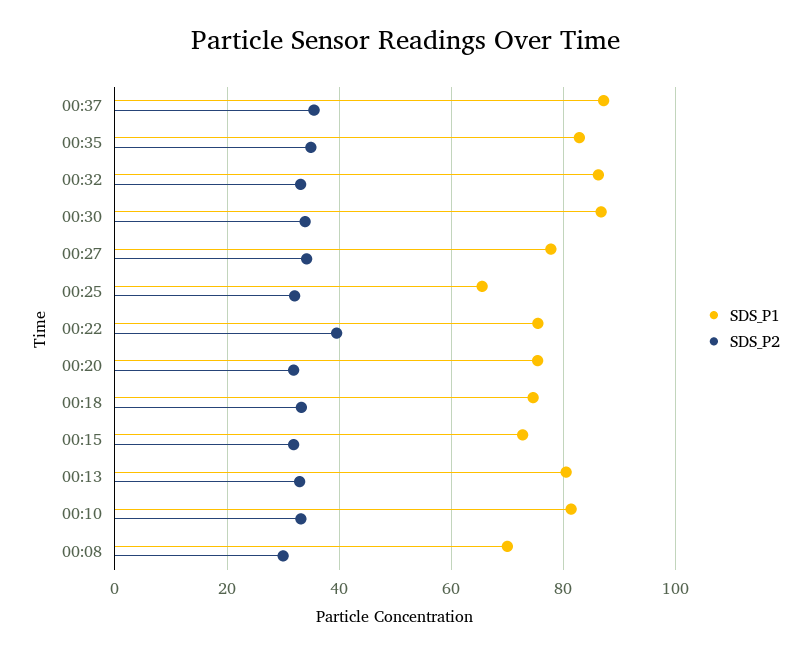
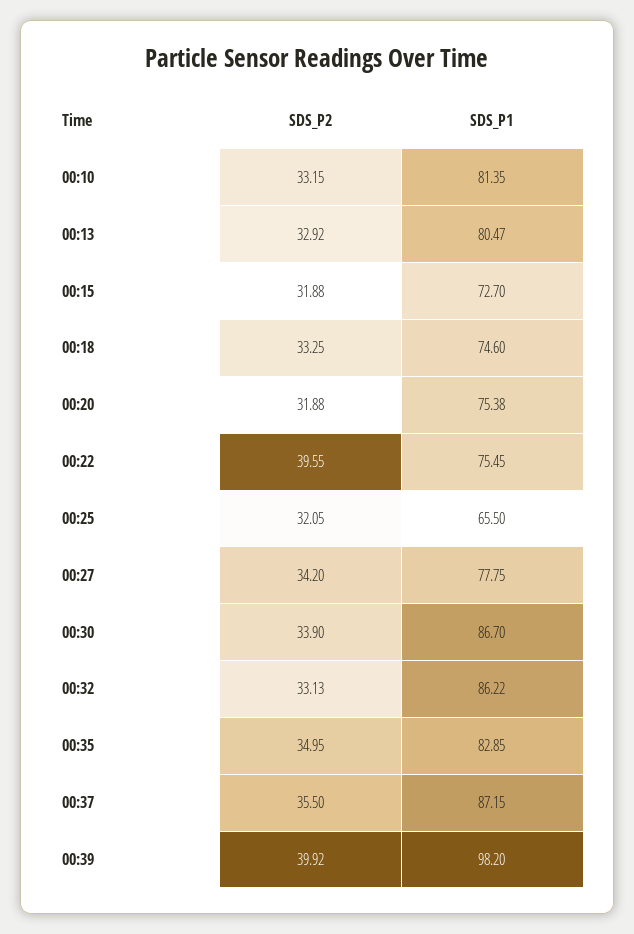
SDS_P1, 00:08: 70 -> none
SDS_P2, 00:08: 30 -> none
SDS_P2, 00:39: none -> 39.92
SDS_P1, 00:39: none -> 98.2

